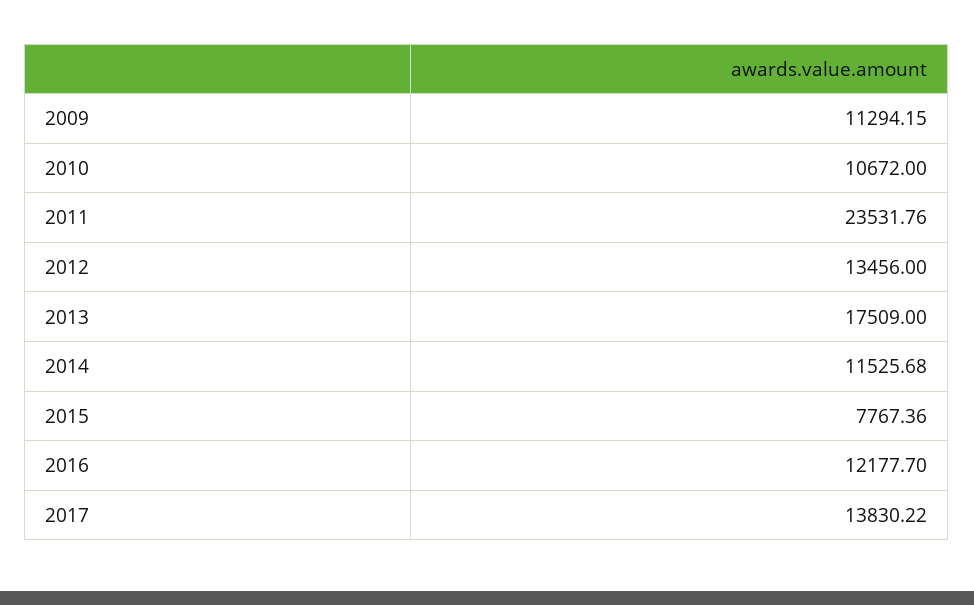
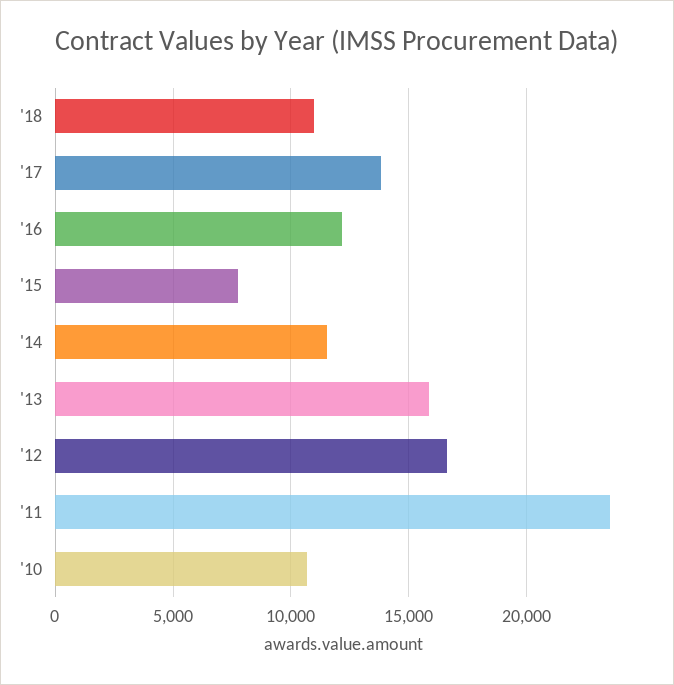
2009: 11294.15 -> none
2012: 13456 -> 16500
2013: 17509 -> 16000
'18: none -> 11000

